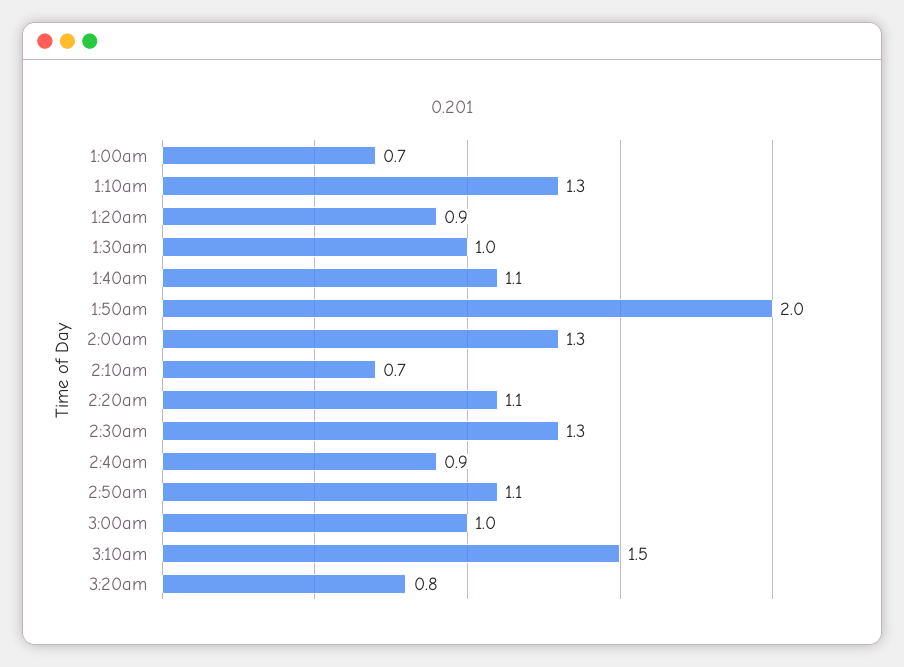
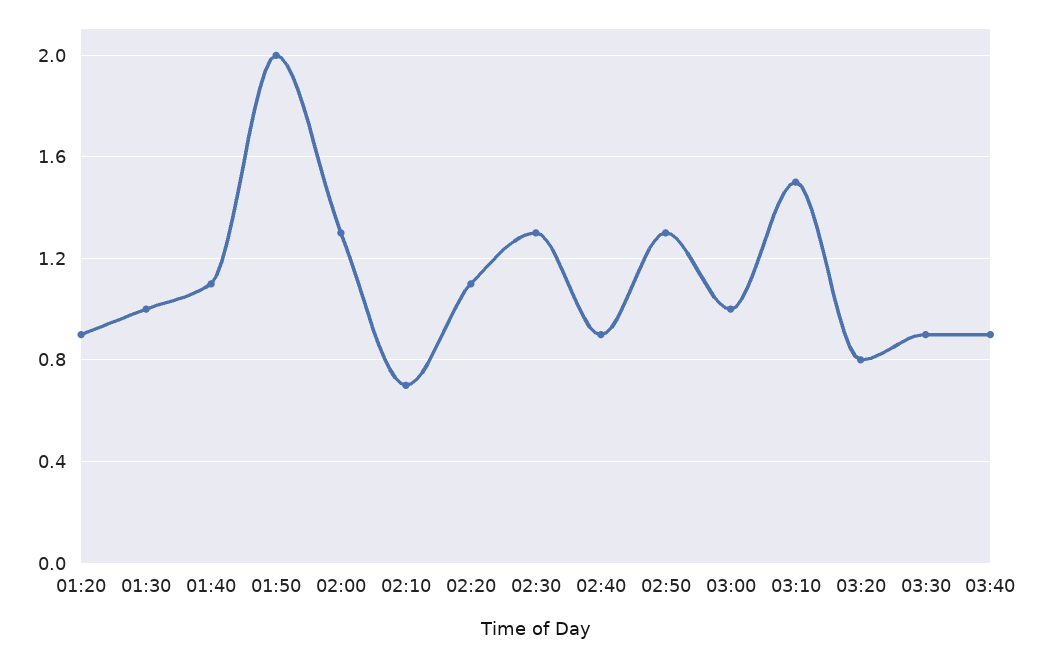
1:00am: 0.7 -> none
1:10am: 1.3 -> none
2:50am: 1.1 -> 1.3
03:30: none -> 0.9
03:40: none -> 0.9

